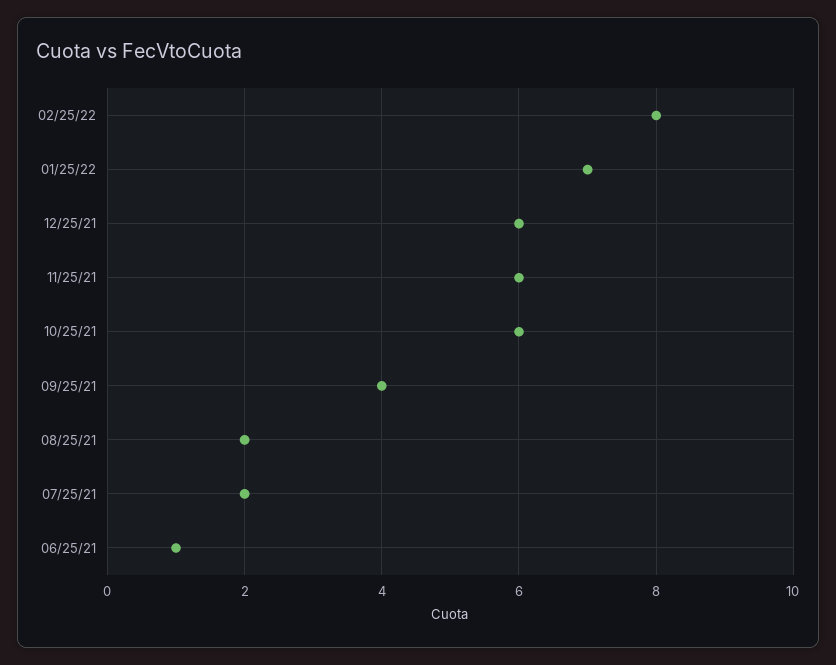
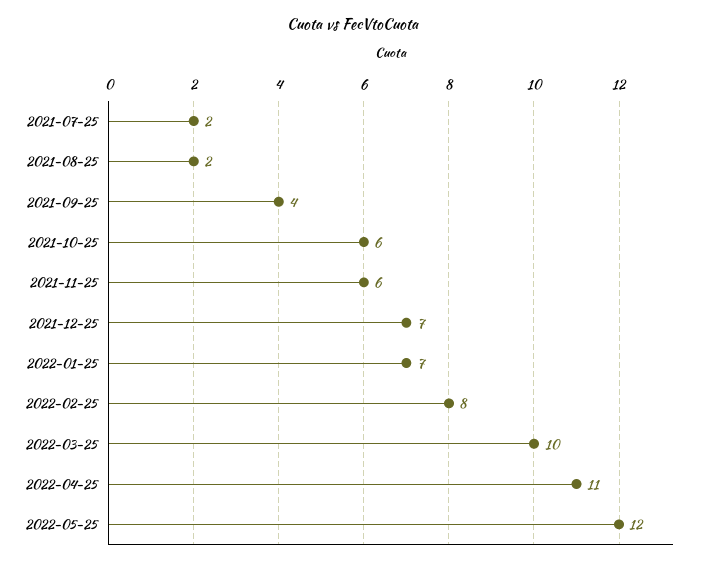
12/25/21: 6 -> 7
06/25/21: 1 -> none
2022-03-25: none -> 10
2022-04-25: none -> 11
2022-05-25: none -> 12

